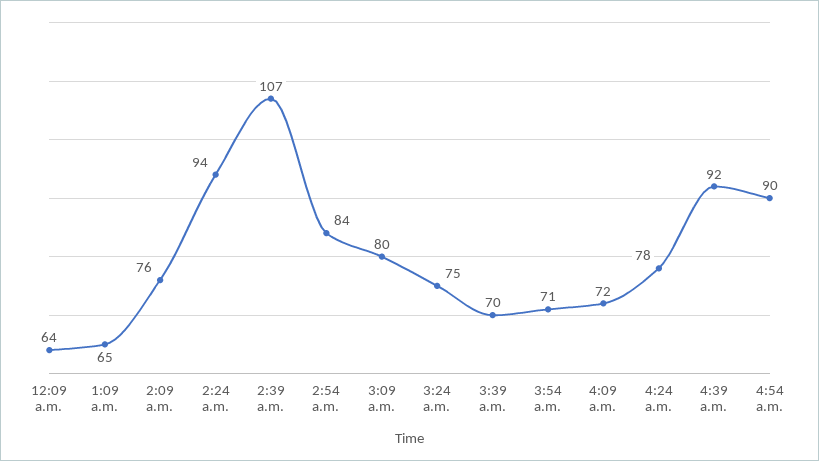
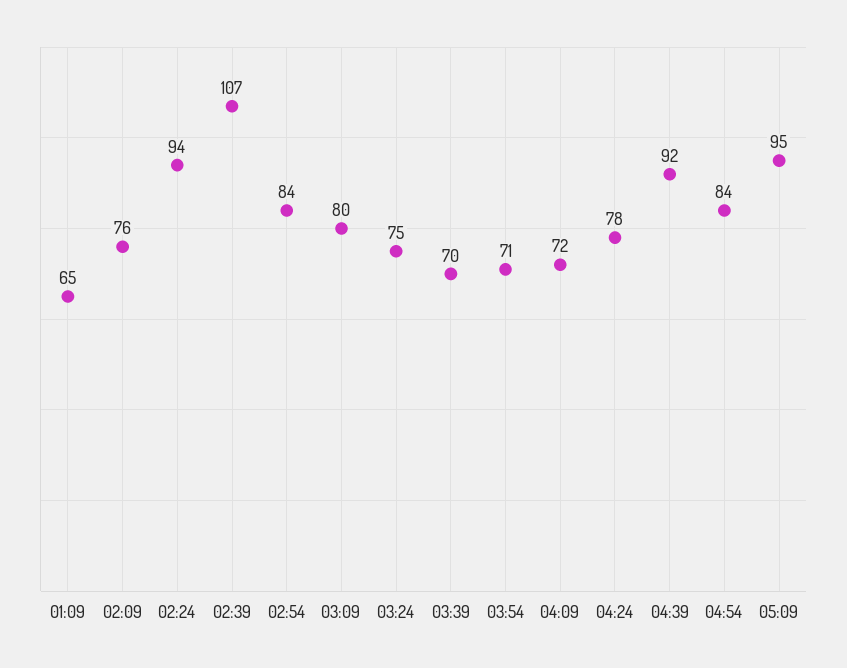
12:09 a.m.: 64 -> none
4:54 a.m.: 90 -> 84
05:09: none -> 95

